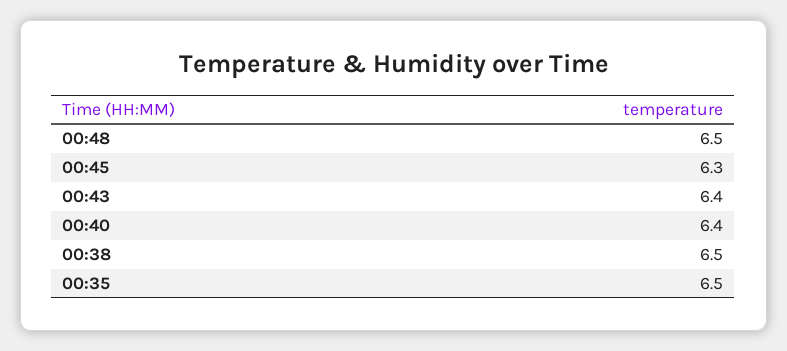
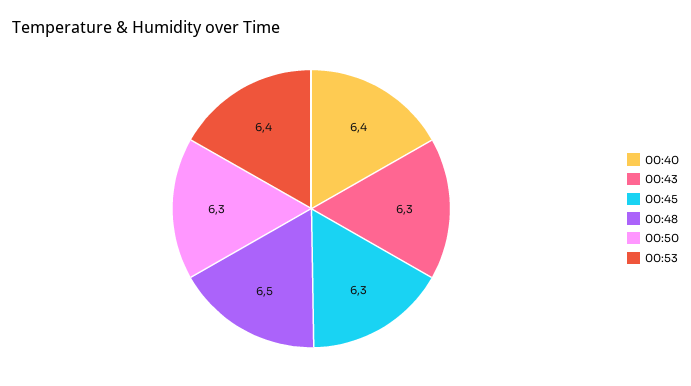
00:43: 6.4 -> 6.3
00:38: 6.5 -> none
00:35: 6.5 -> none
00:50: none -> 6.3
00:53: none -> 6.4

